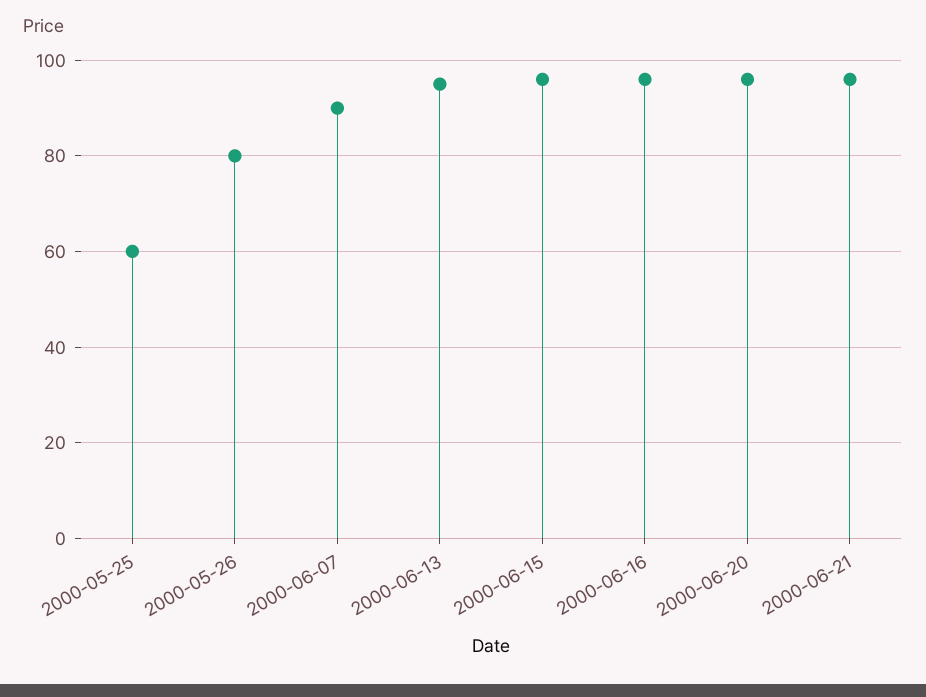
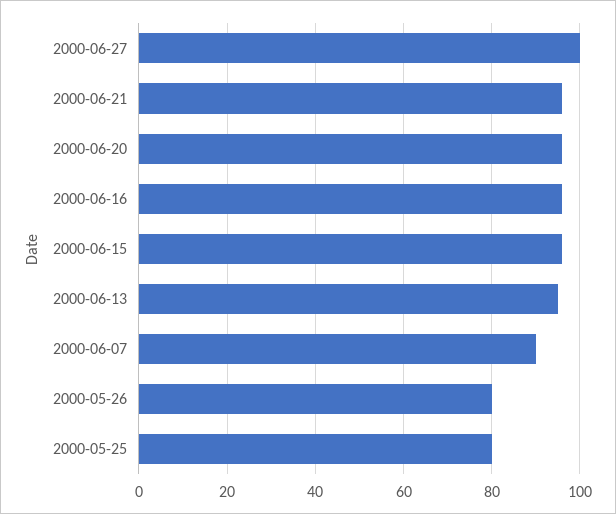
2000-05-25: 60 -> 80
2000-06-27: none -> 100

